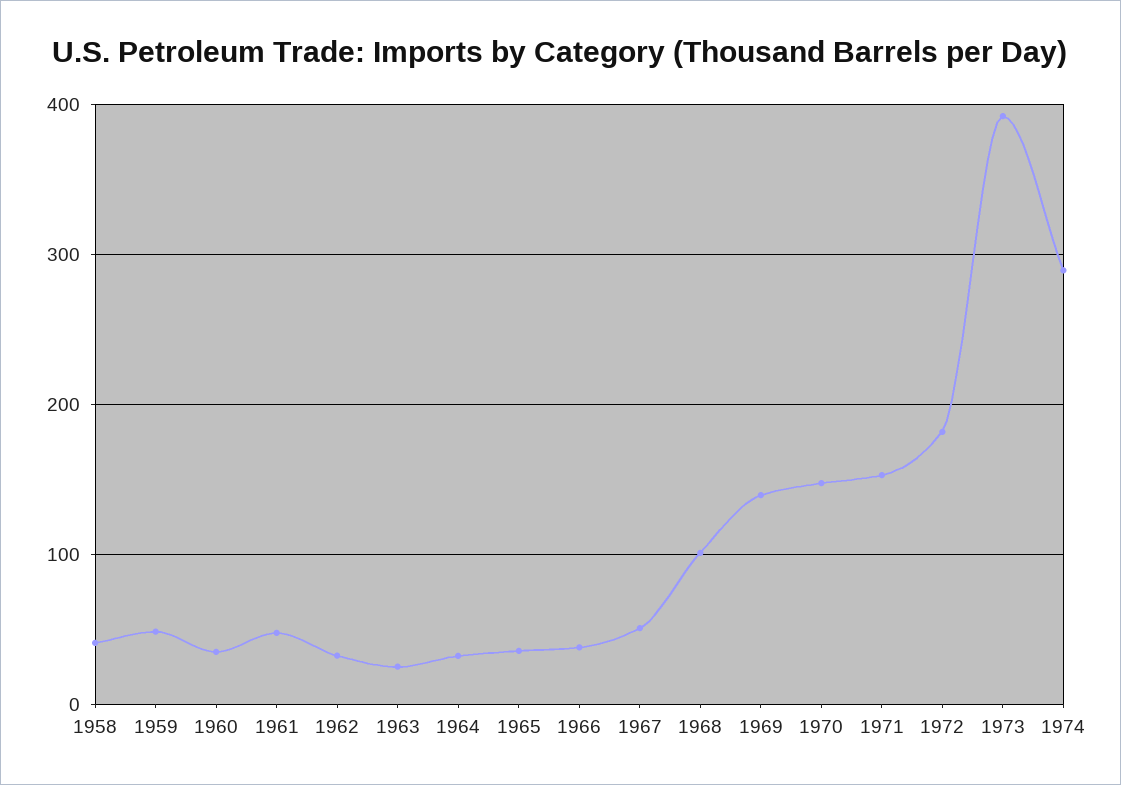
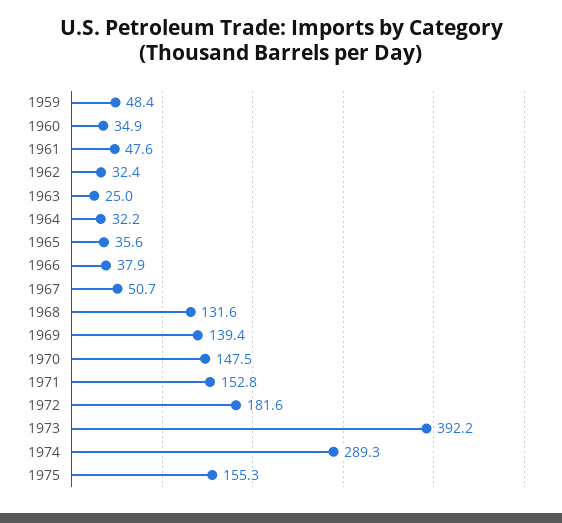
1958: 40 -> none
1968: 100 -> 131.6
1975: none -> 155.3

